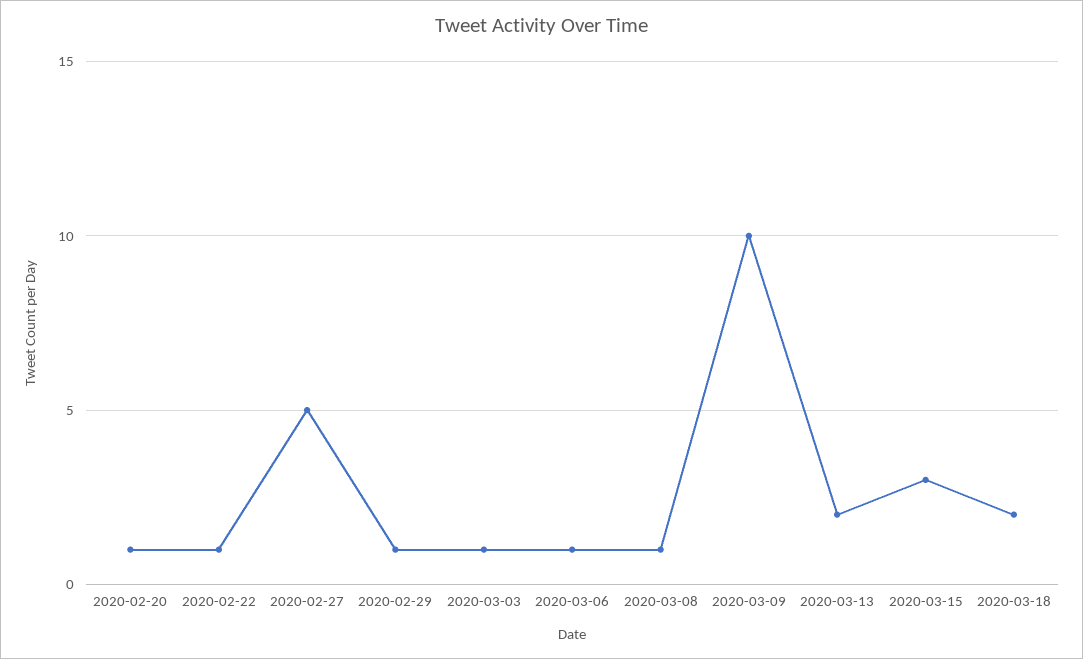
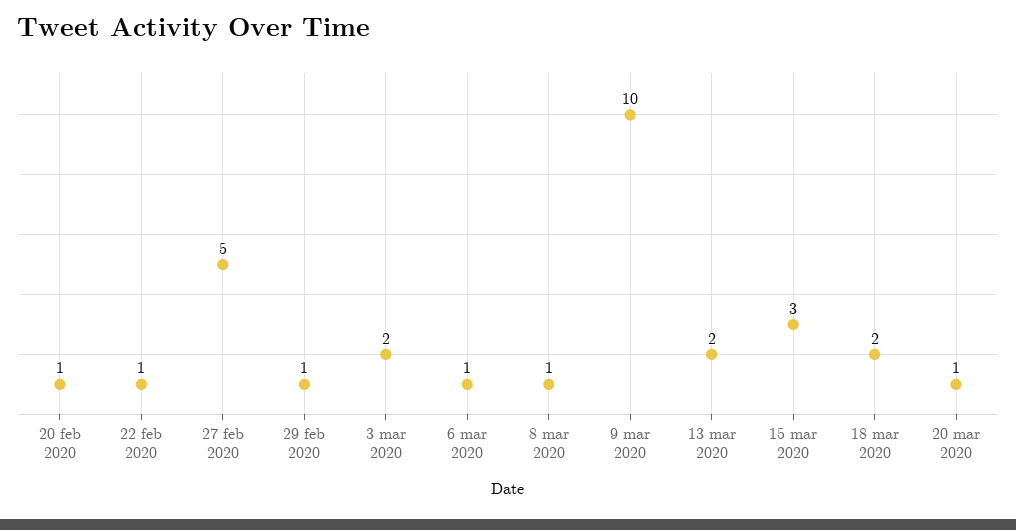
2020-03-03: 1 -> 2
20 mar 2020: none -> 1

